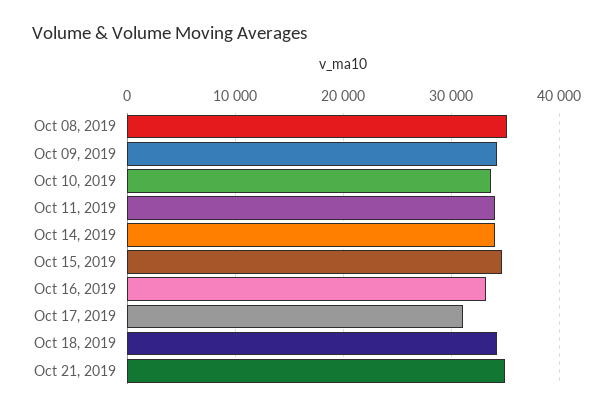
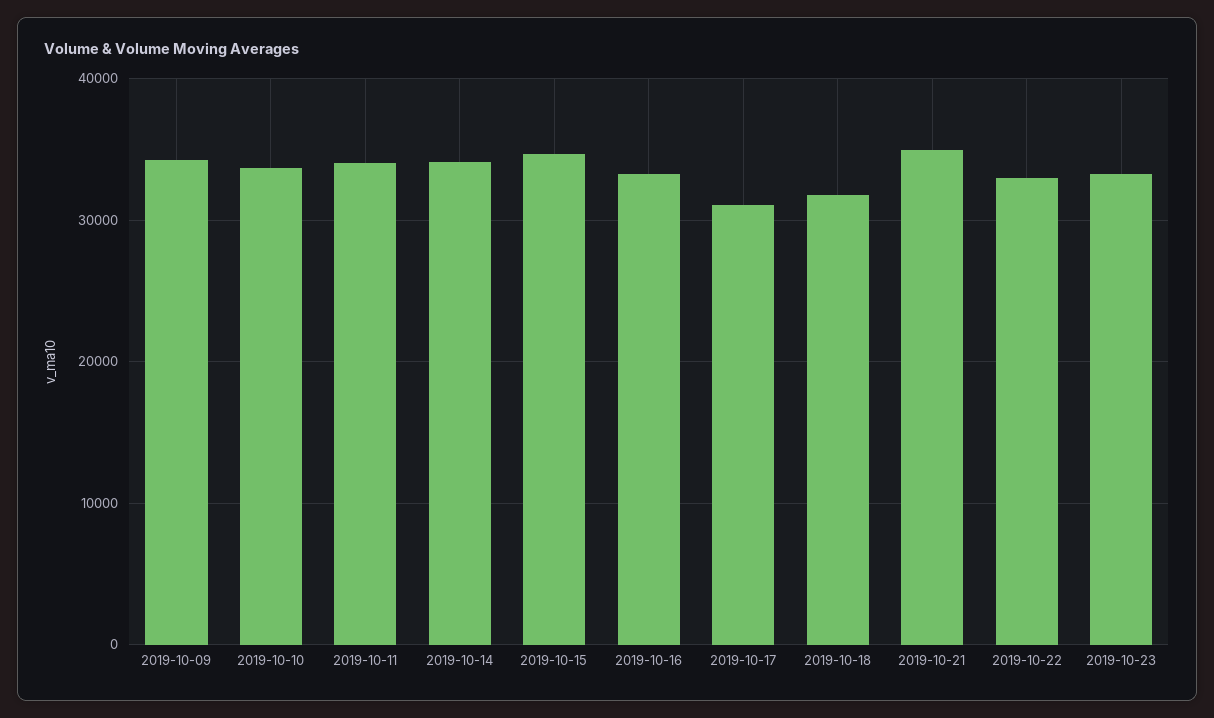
Oct 08, 2019: 35000 -> none
Oct 18, 2019: 34000 -> 32000
2019-10-22: none -> 33000
2019-10-23: none -> 33000

